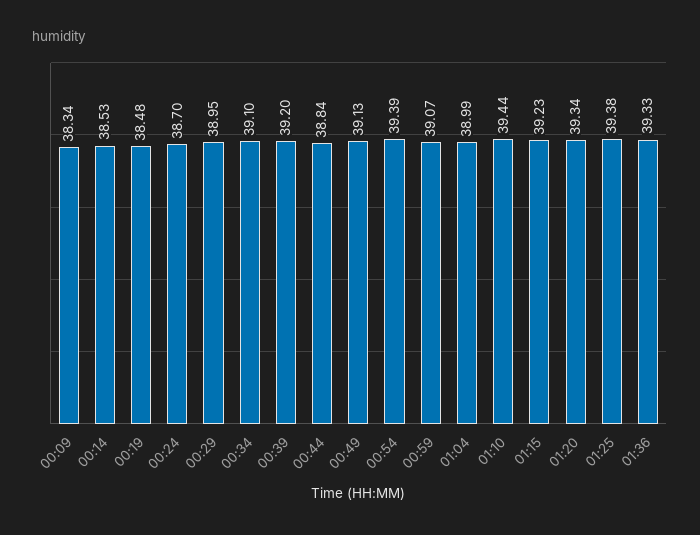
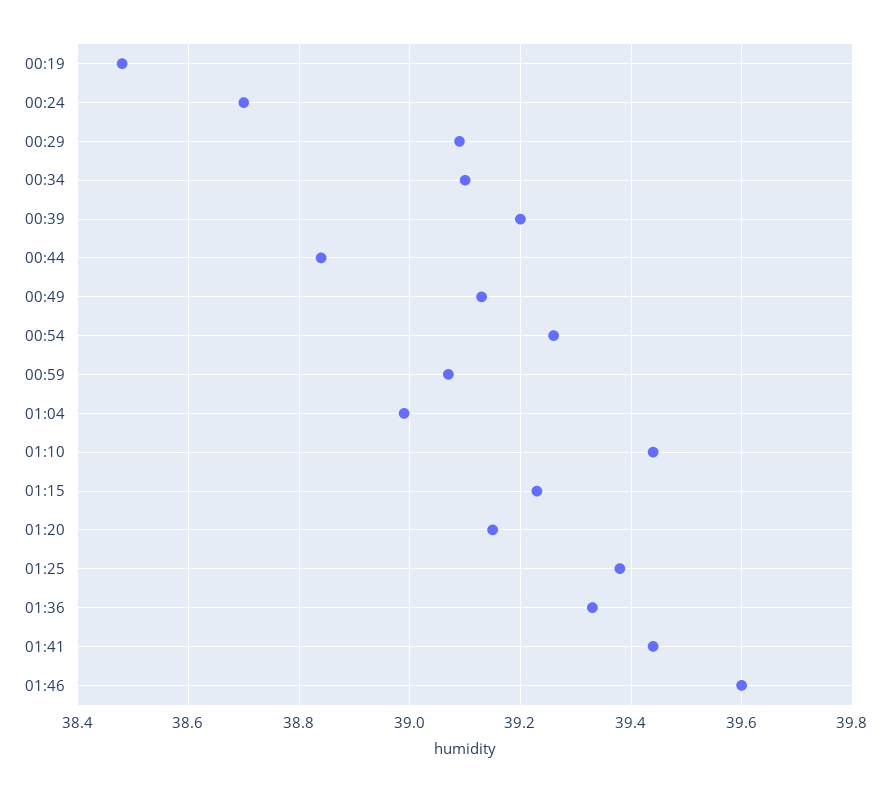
00:09: 38.34 -> none
00:14: 38.53 -> none
00:29: 38.95 -> 39.1
00:54: 39.39 -> 39.25
01:20: 39.34 -> 39.15
01:41: none -> 39.45
01:46: none -> 39.6

